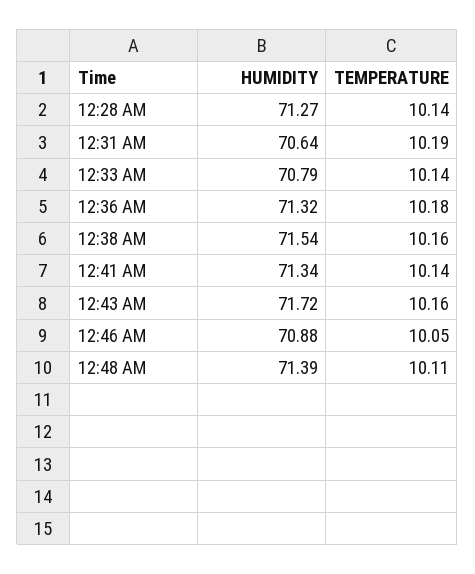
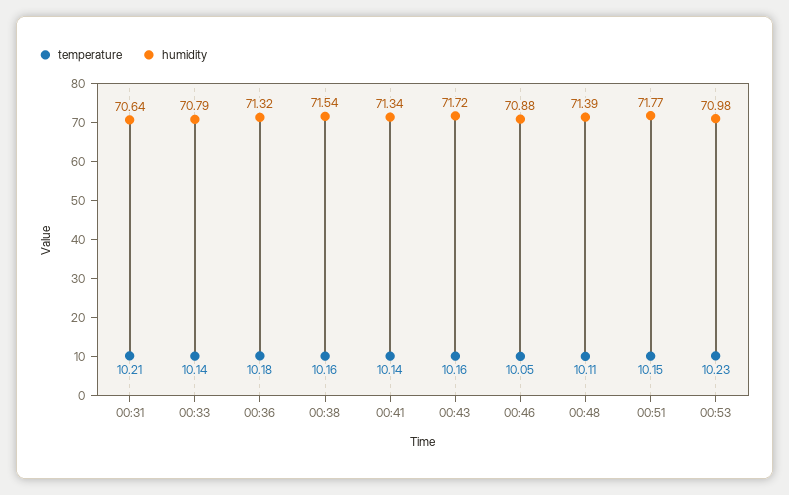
HUMIDITY, 12:28 AM: 71.27 -> none
TEMPERATURE, 12:28 AM: 10.14 -> none
TEMPERATURE, 12:31 AM: 10.19 -> 10.21
TEMPERATURE, 00:51: none -> 10.15
HUMIDITY, 00:51: none -> 71.77
TEMPERATURE, 00:53: none -> 10.23
HUMIDITY, 00:53: none -> 70.98

